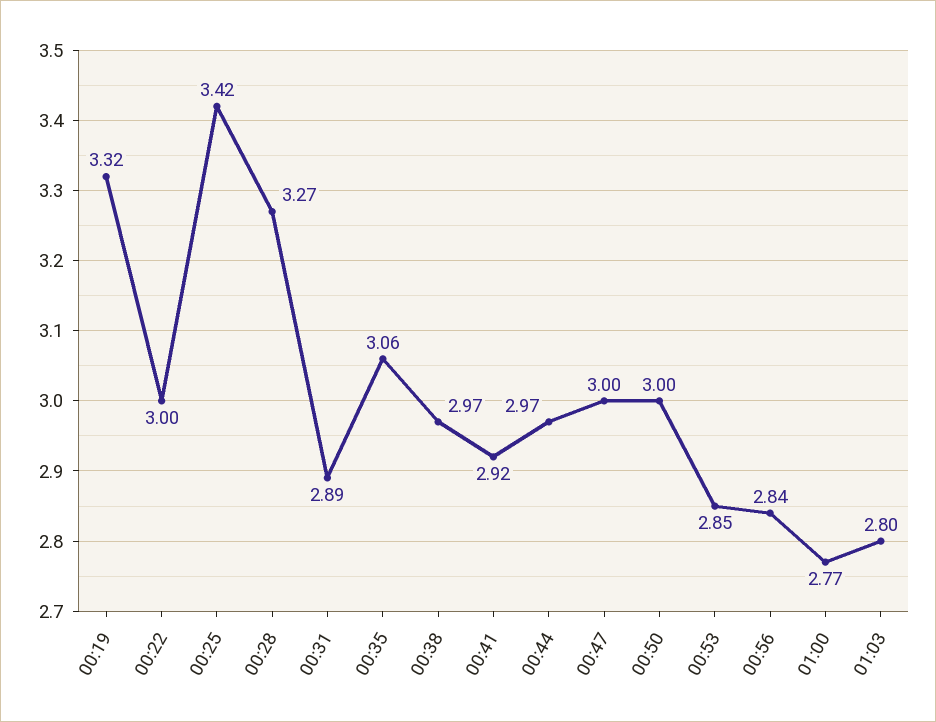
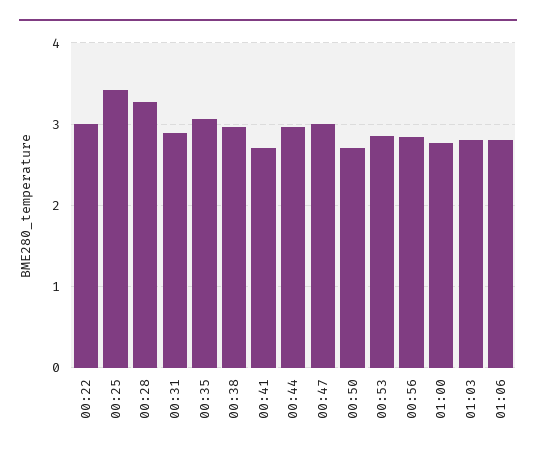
00:19: 3.32 -> none
00:41: 2.92 -> 2.7
00:50: 3 -> 2.7
01:06: none -> 2.8

